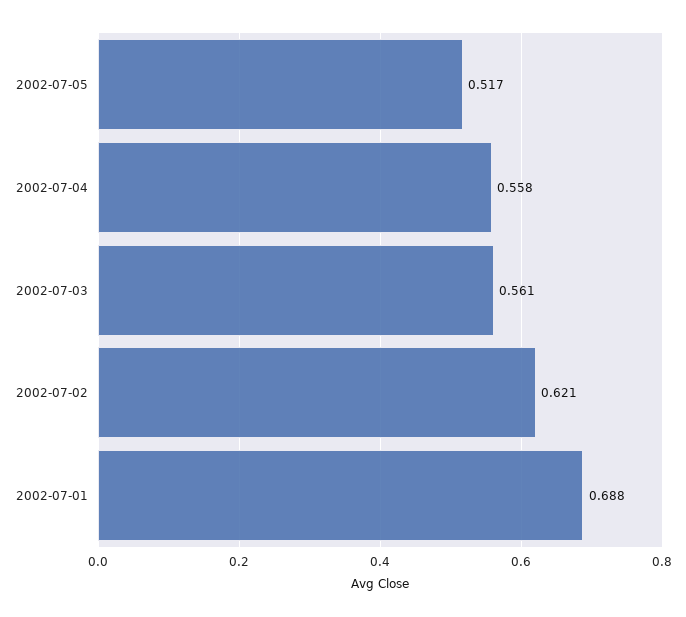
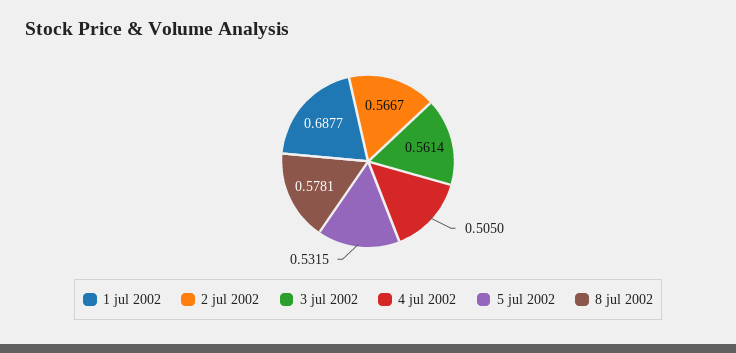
2002-07-05: 0.517 -> 0.5315
2002-07-04: 0.558 -> 0.505
2002-07-02: 0.621 -> 0.5667
8 jul 2002: none -> 0.5781

